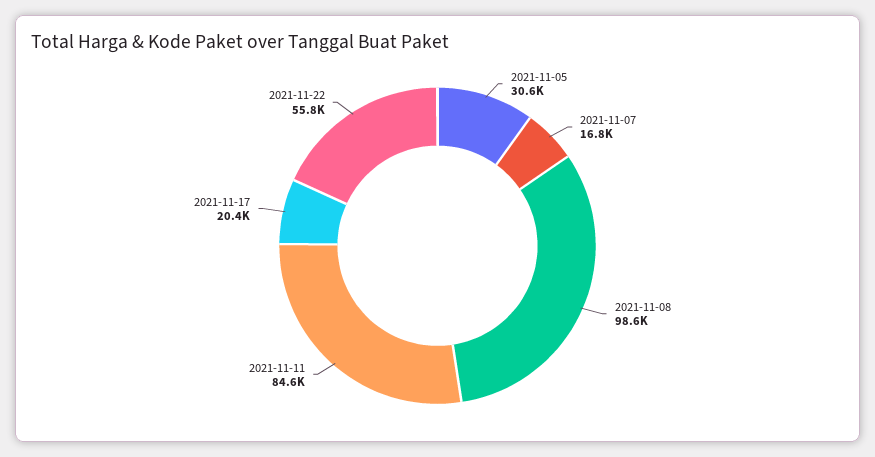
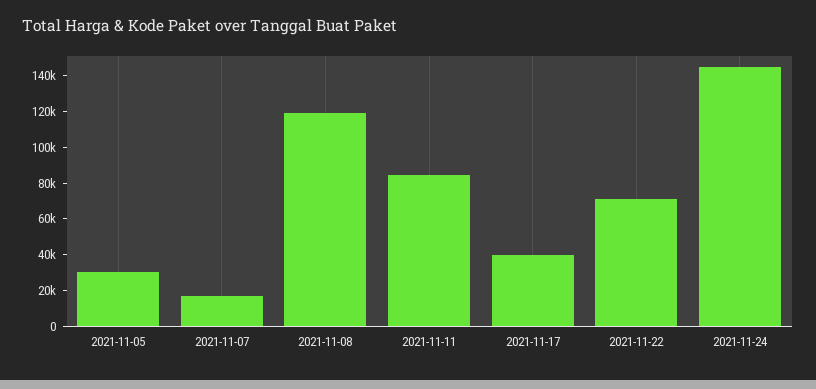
2021-11-08: 98600 -> 120000
2021-11-17: 20400 -> 40000
2021-11-22: 55800 -> 70000
2021-11-24: none -> 145000

